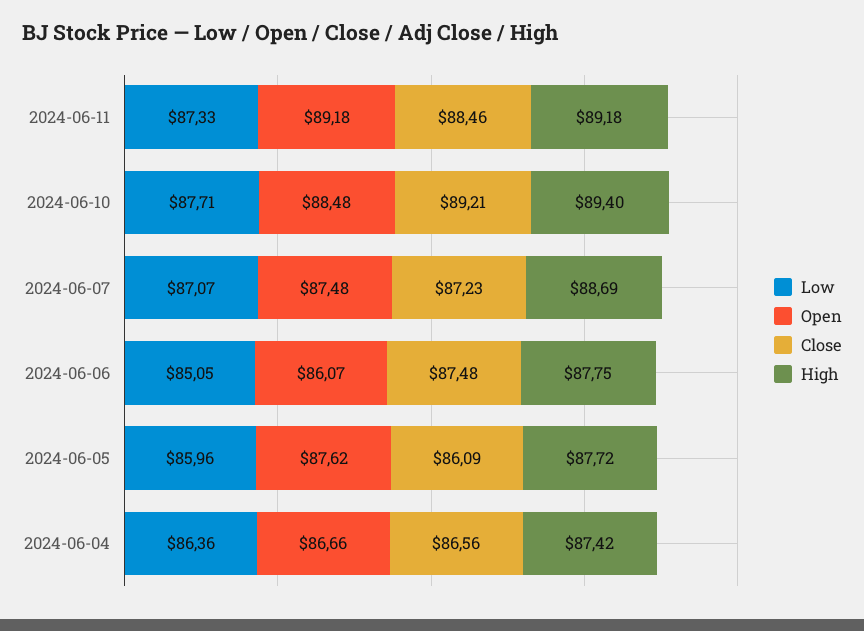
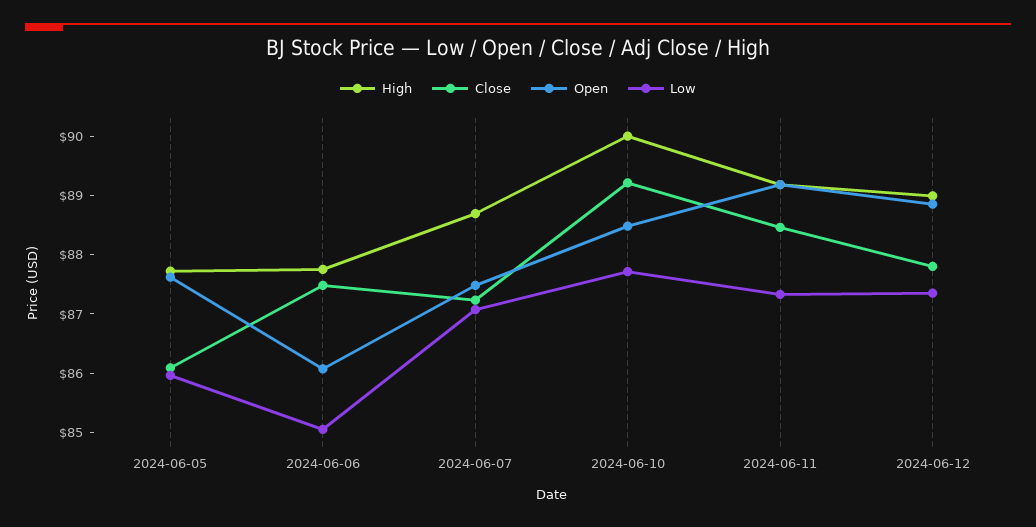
High, 2024-06-10: 89.4 -> 90
Low, 2024-06-04: 86.36 -> none
Open, 2024-06-04: 86.66 -> none
Close, 2024-06-04: 86.56 -> none
High, 2024-06-04: 87.42 -> none
High, 2024-06-12: none -> 89
Close, 2024-06-12: none -> 87.8
Open, 2024-06-12: none -> 88.8
Low, 2024-06-12: none -> 87.4

